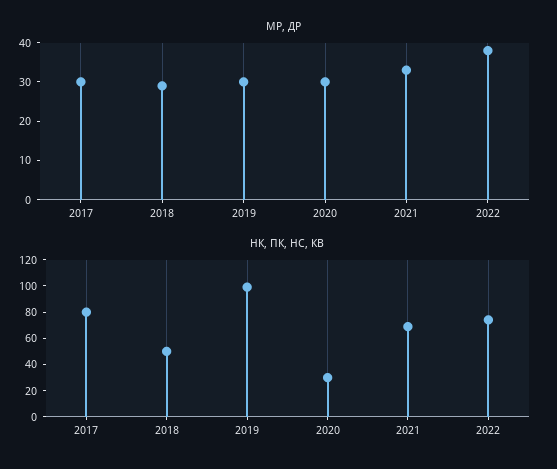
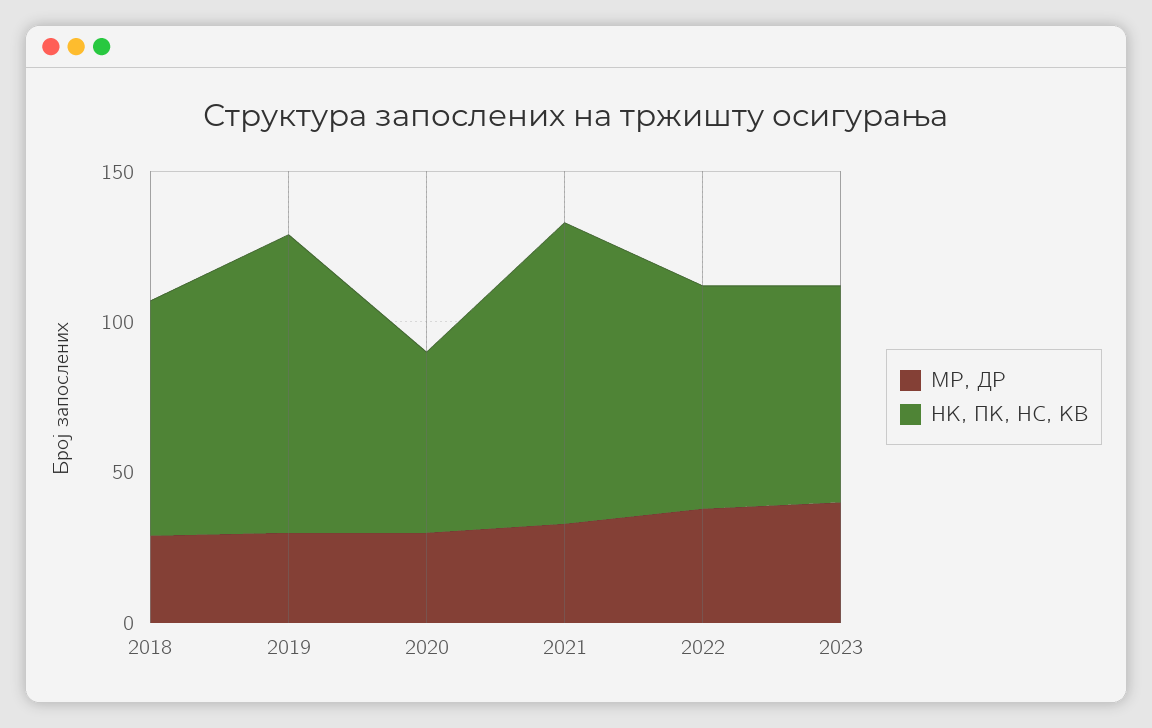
МР, ДР, 2017: 30 -> none
НК, ПК, НС, КВ, 2017: 80 -> none
НК, ПК, НС, КВ, 2018: 50 -> 80
НК, ПК, НС, КВ, 2020: 30 -> 60
НК, ПК, НС, КВ, 2021: 70 -> 100
МР, ДР, 2023: none -> 40
НК, ПК, НС, КВ, 2023: none -> 70

